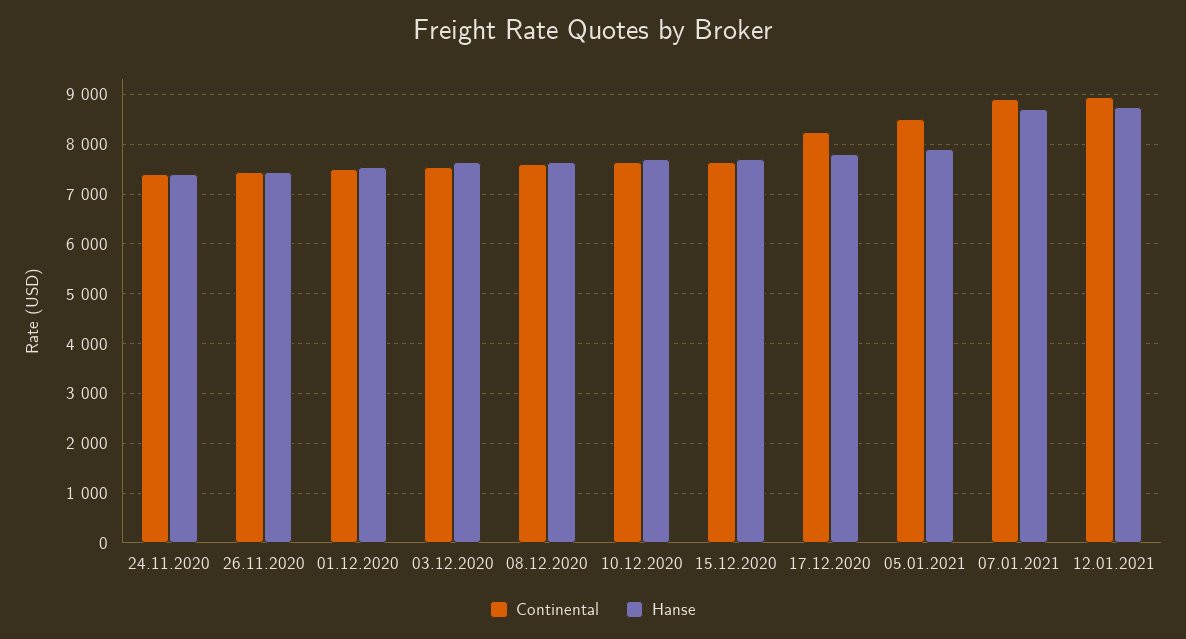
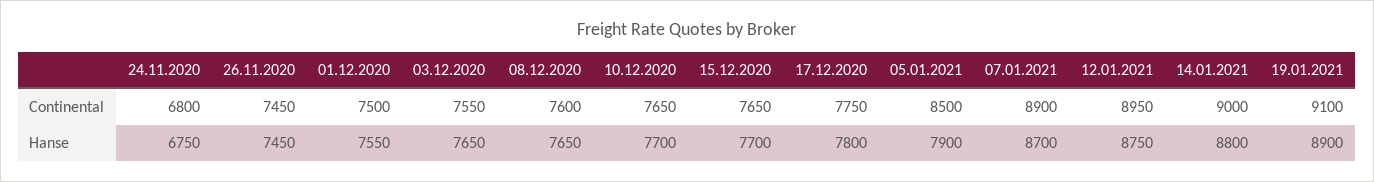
Continental, 24.11.2020: 7400 -> 6800
Hanse, 24.11.2020: 7400 -> 6750
Continental, 17.12.2020: 8200 -> 7750
Continental, 14.01.2021: none -> 9000
Continental, 19.01.2021: none -> 9100
Hanse, 14.01.2021: none -> 8800
Hanse, 19.01.2021: none -> 8900

